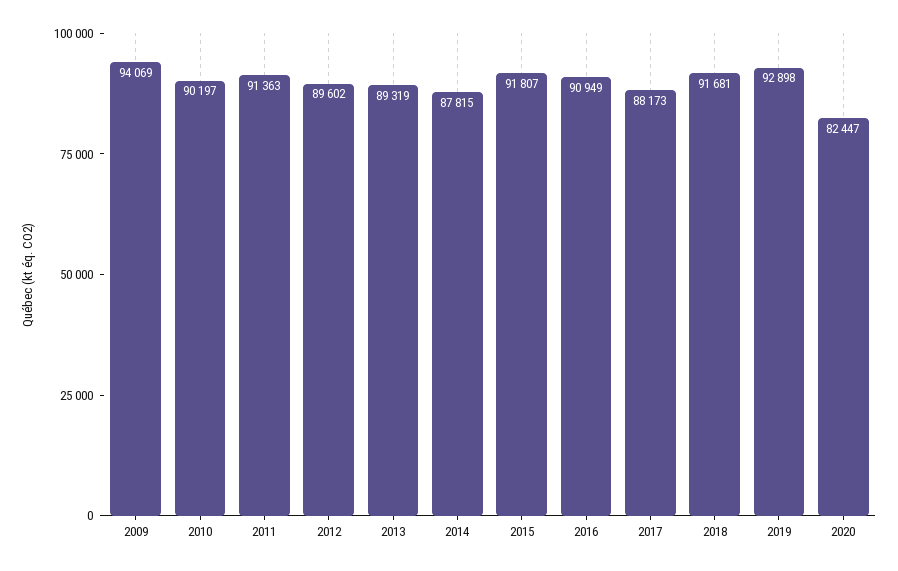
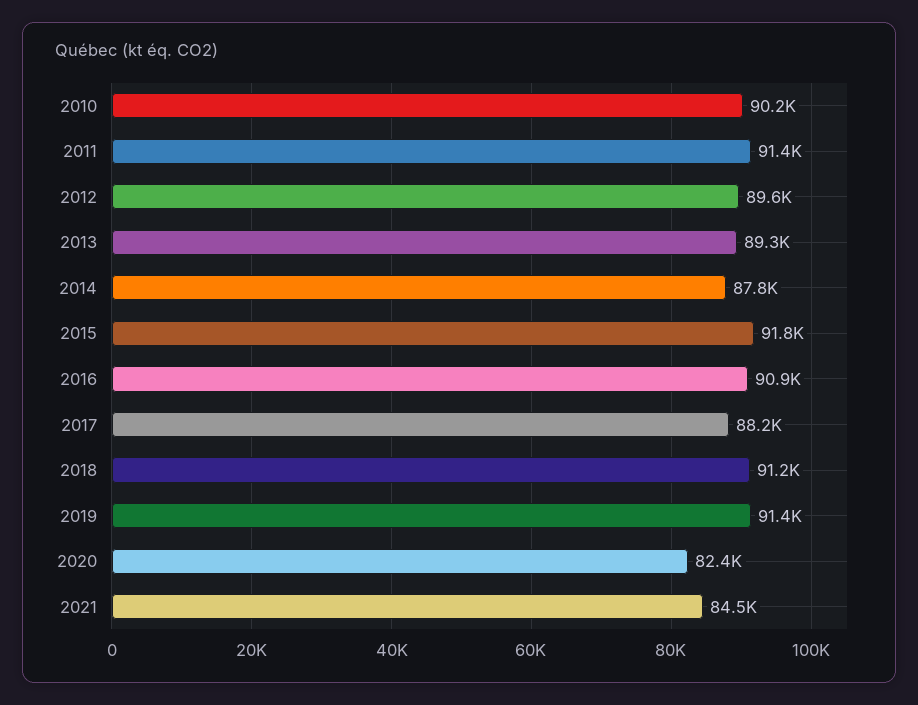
2009: 94069 -> none
2018: 91681 -> 91200
2019: 92898 -> 91400
2021: none -> 84500

